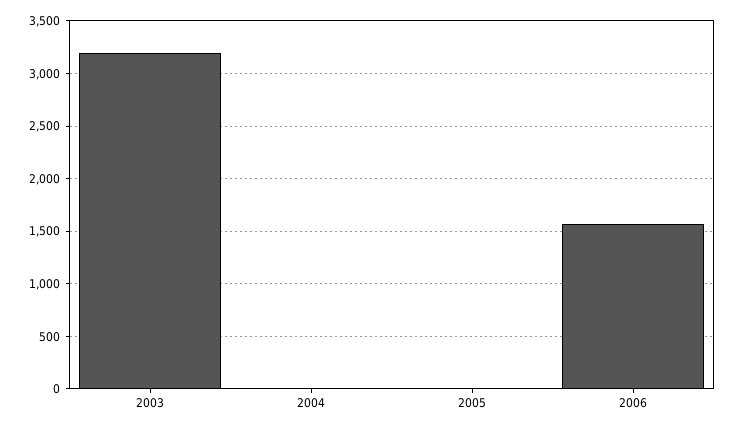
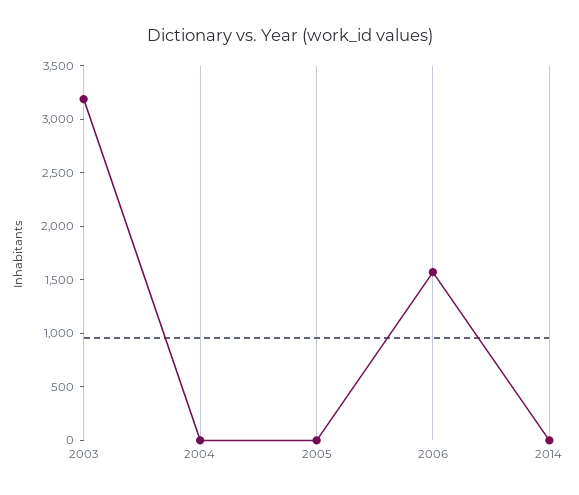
2014: none -> 0

